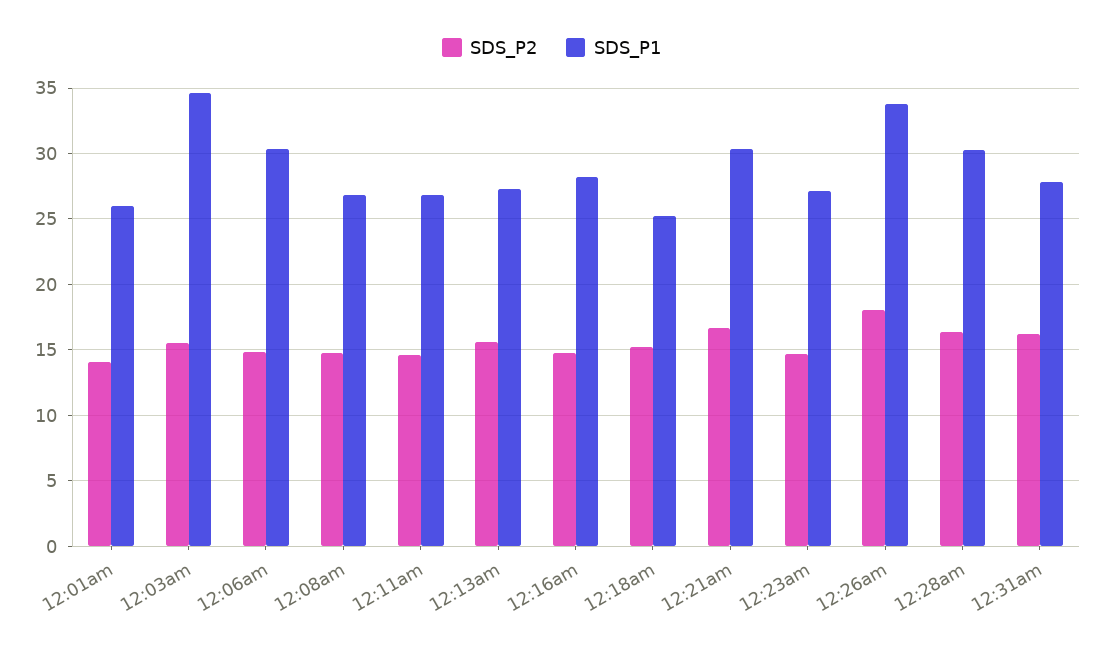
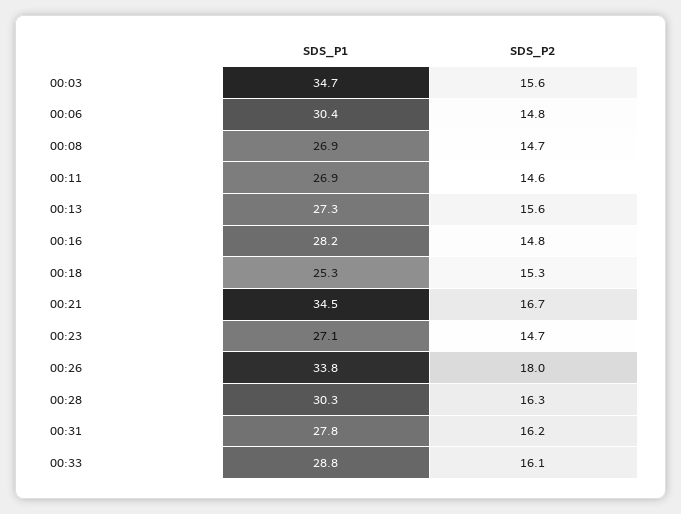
SDS_P2, 12:01am: 14 -> none
SDS_P1, 12:01am: 26 -> none
SDS_P1, 12:21am: 30.5 -> 34.5
SDS_P1, 00:33: none -> 28.8
SDS_P2, 00:33: none -> 16.1

